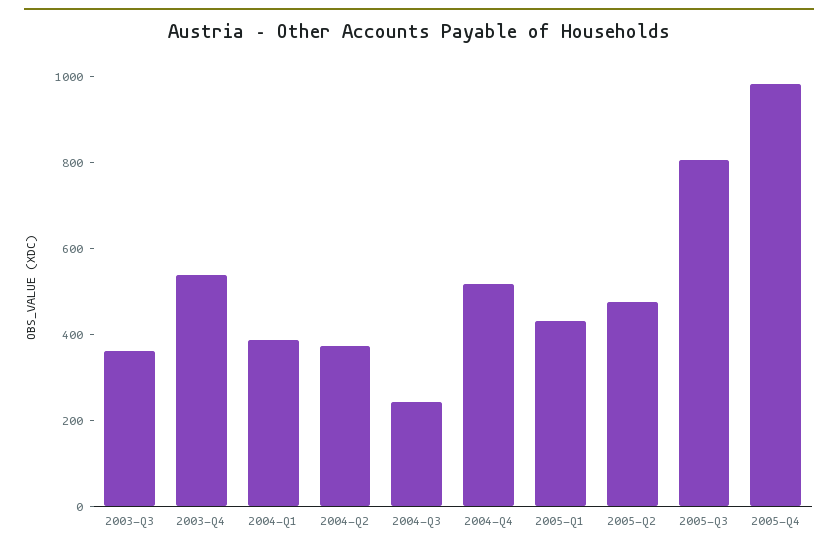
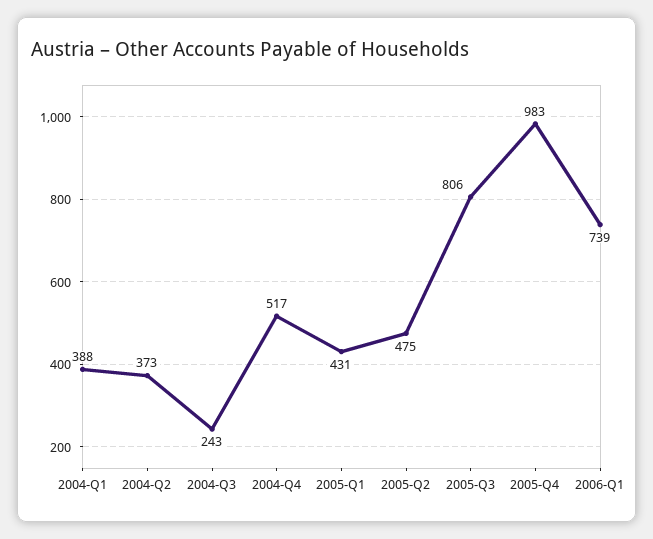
2003-Q3: 350 -> none
2003-Q4: 550 -> none
2006-Q1: none -> 739

